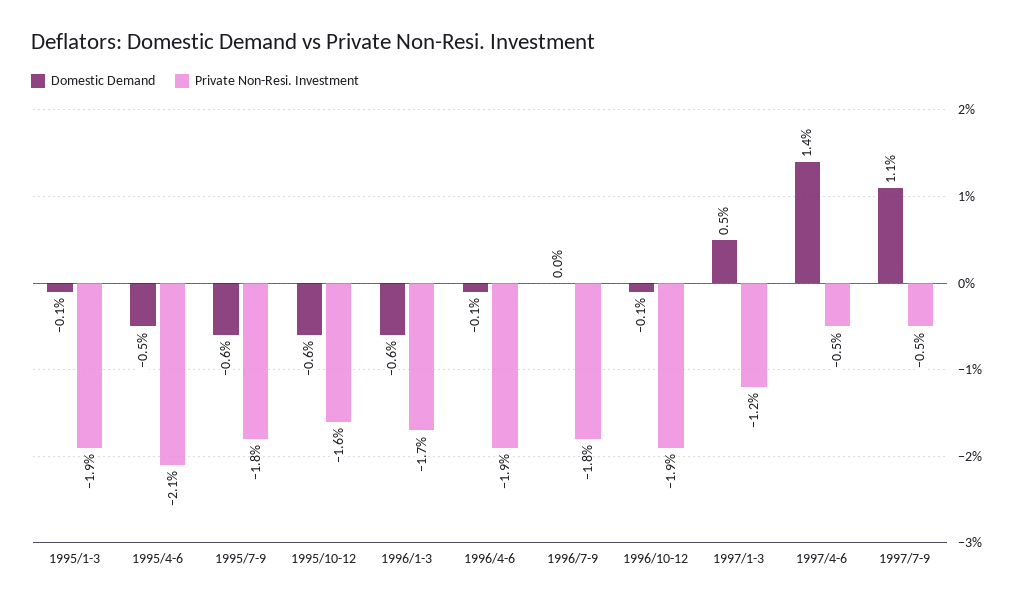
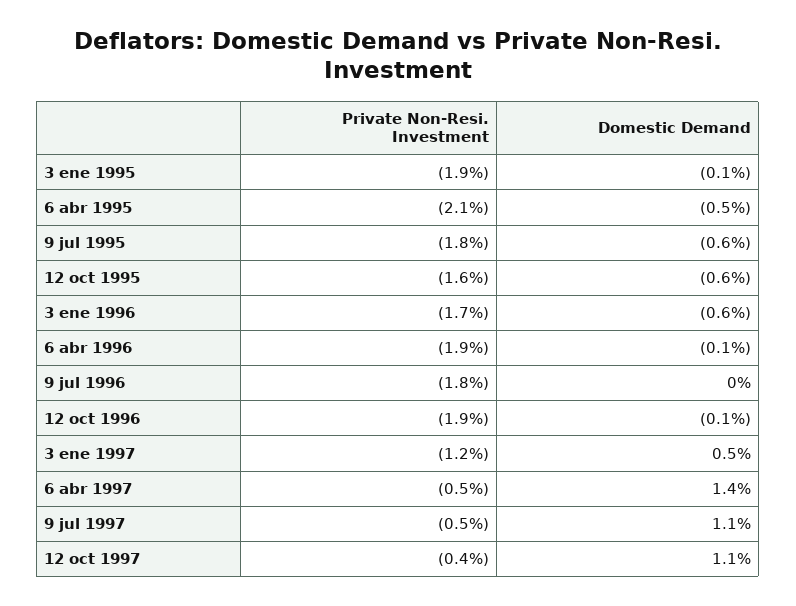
Private Non-Resi. Investment, 12 oct 1997: none -> -0.4
Domestic Demand, 12 oct 1997: none -> 1.1

